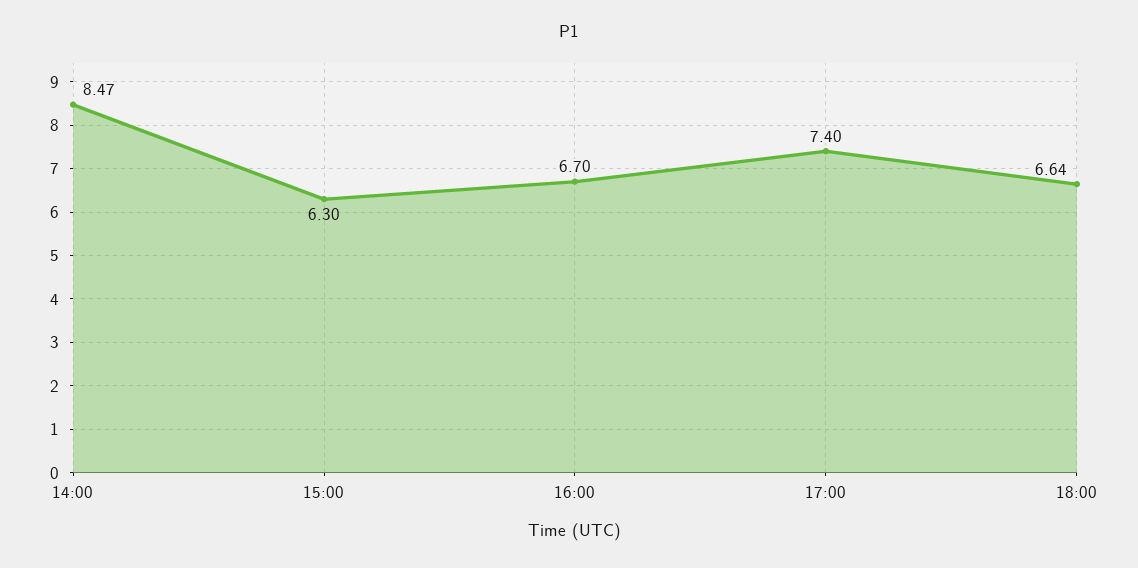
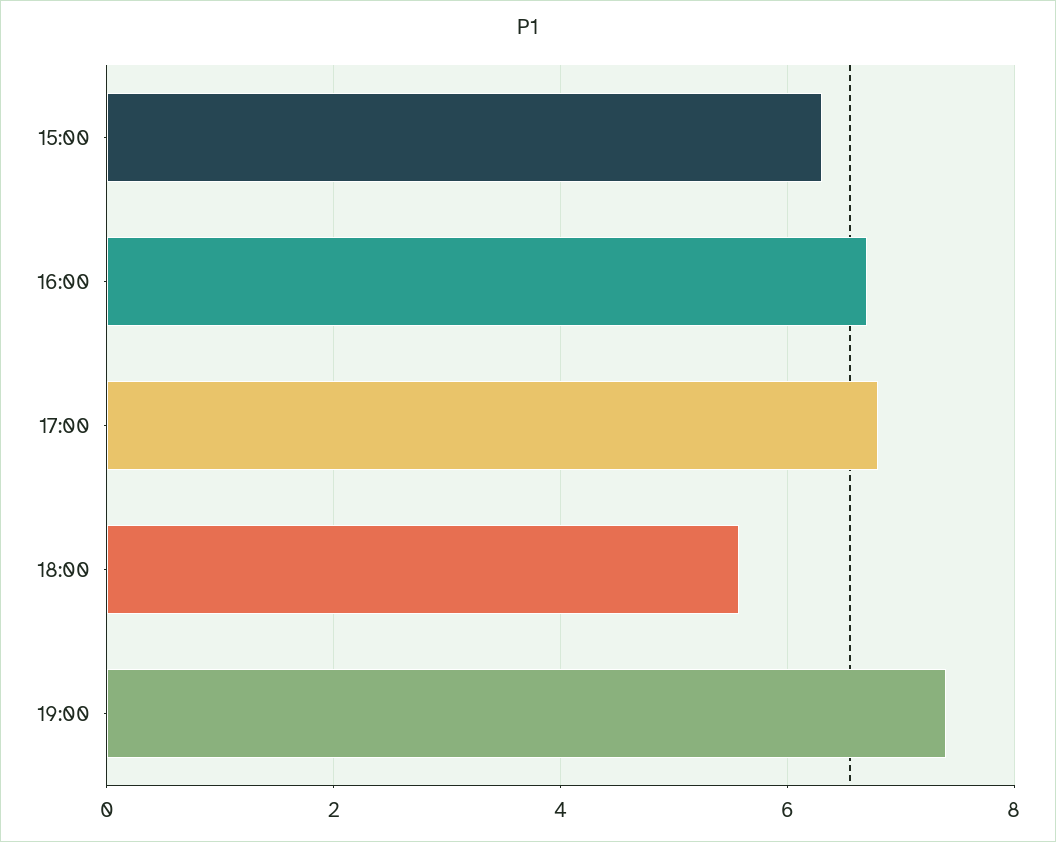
14:00: 8.47 -> none
17:00: 7.4 -> 6.8
18:00: 6.64 -> 5.6
19:00: none -> 7.4

